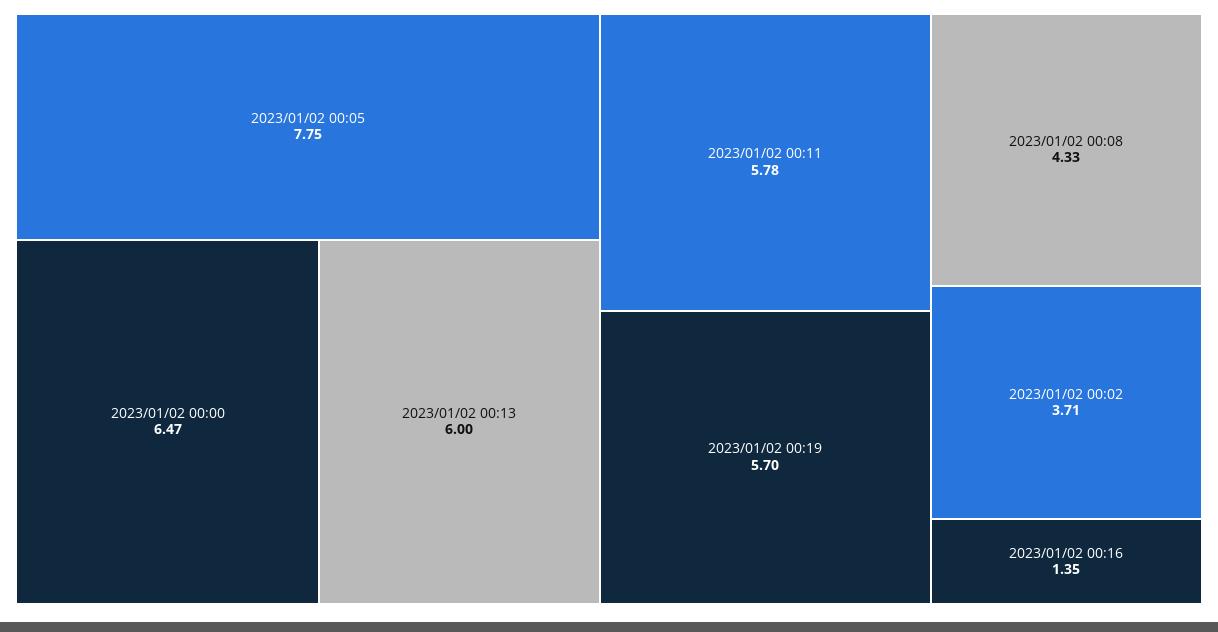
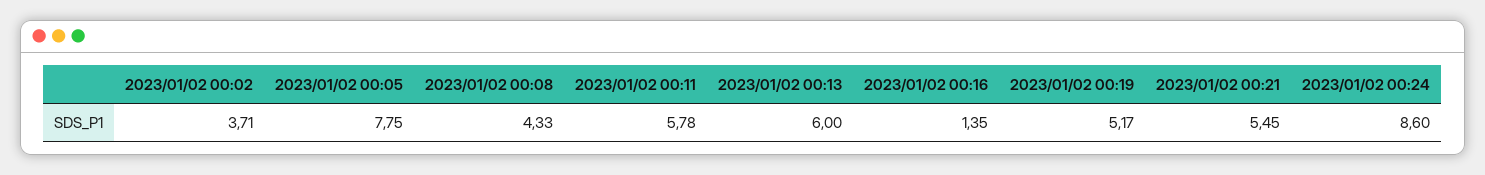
2023/01/02 00:00: 6.47 -> none
2023/01/02 00:19: 5.7 -> 5.17
2023/01/02 00:21: none -> 5.45
2023/01/02 00:24: none -> 8.6

